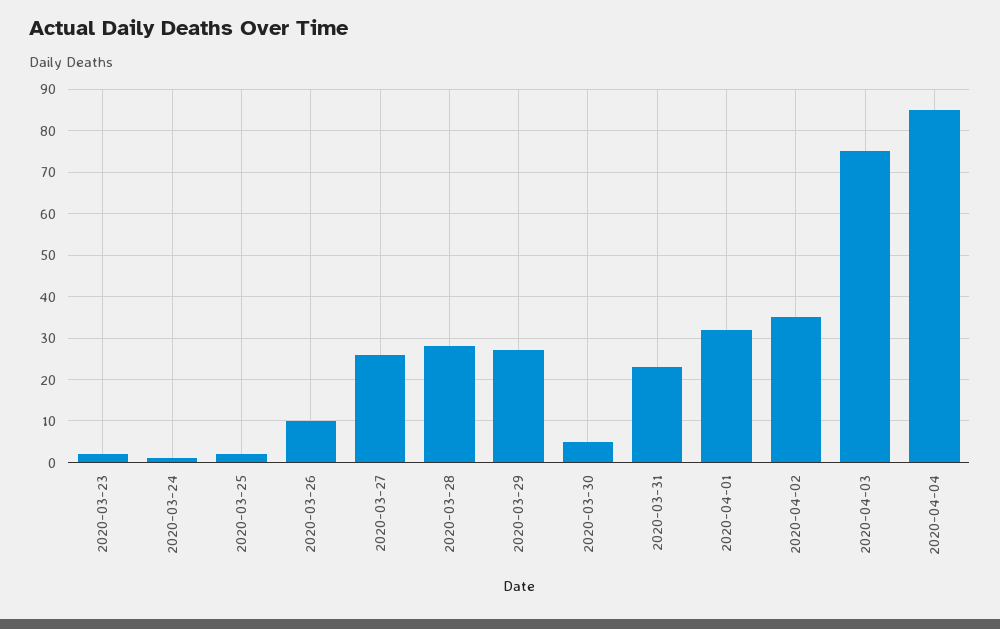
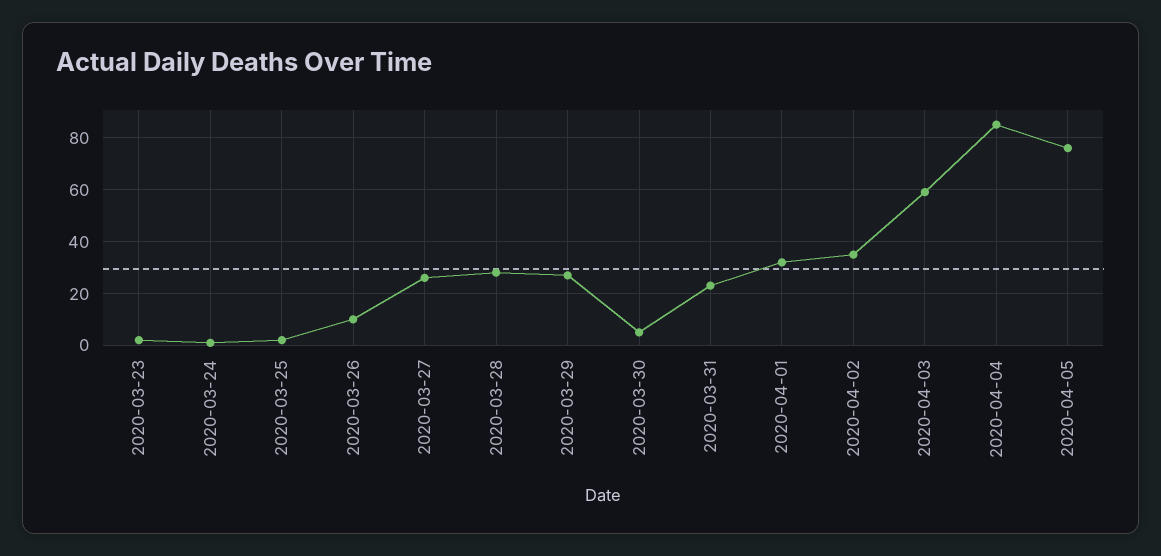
2020-04-03: 75 -> 60
2020-04-05: none -> 75

